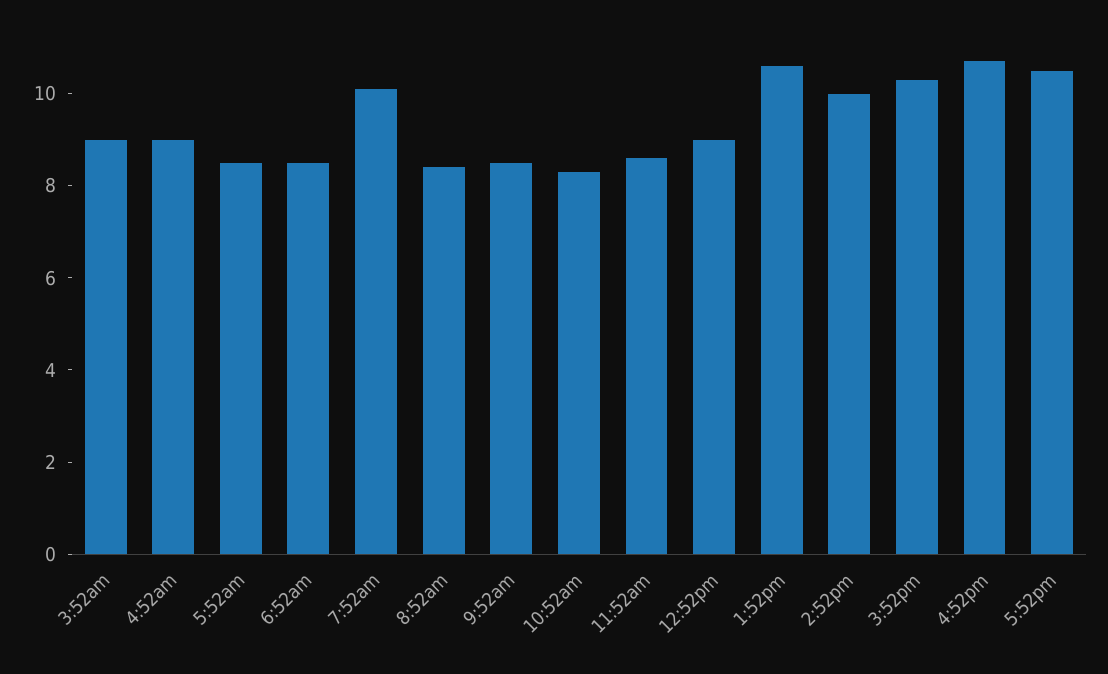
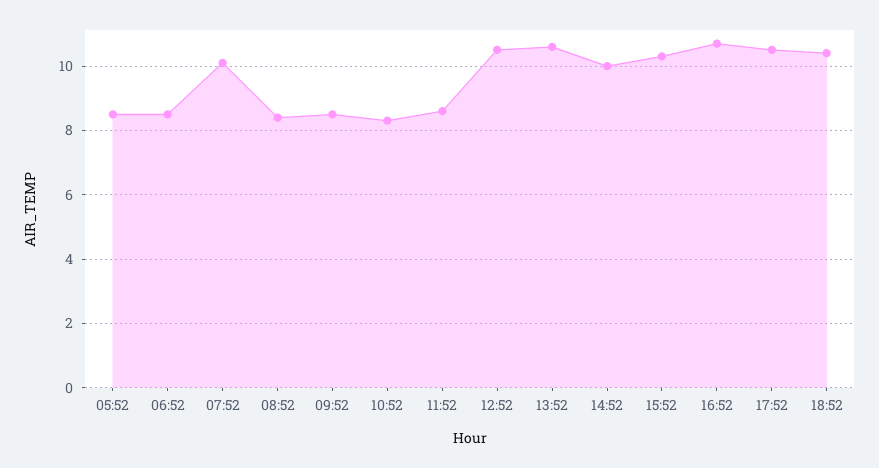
3:52am: 9 -> none
4:52am: 9 -> none
12:52pm: 9 -> 10.5
18:52: none -> 10.5

